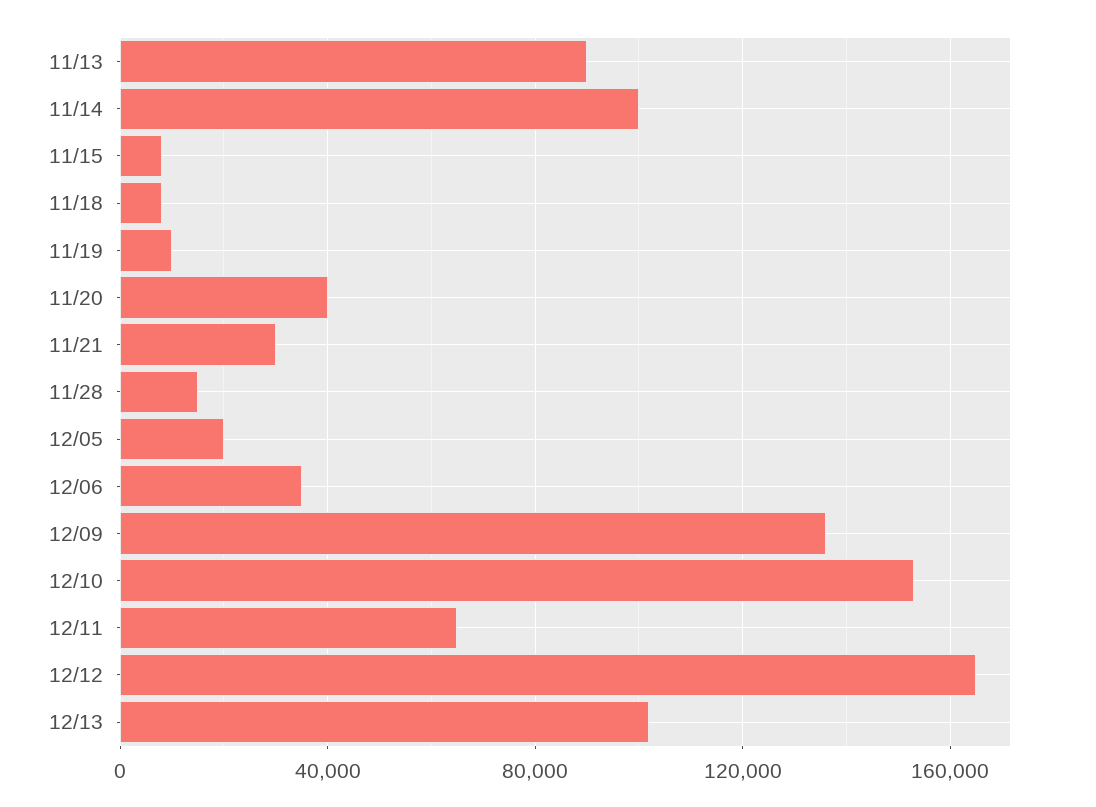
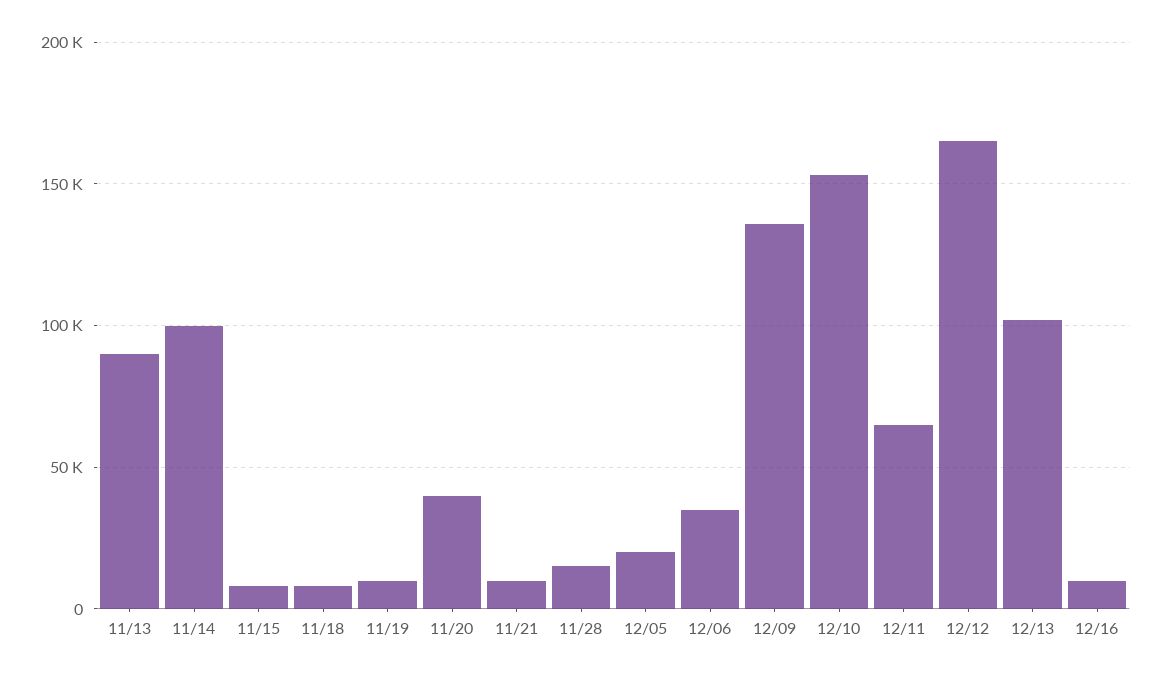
11/21: 30000 -> 10000
12/16: none -> 10000

